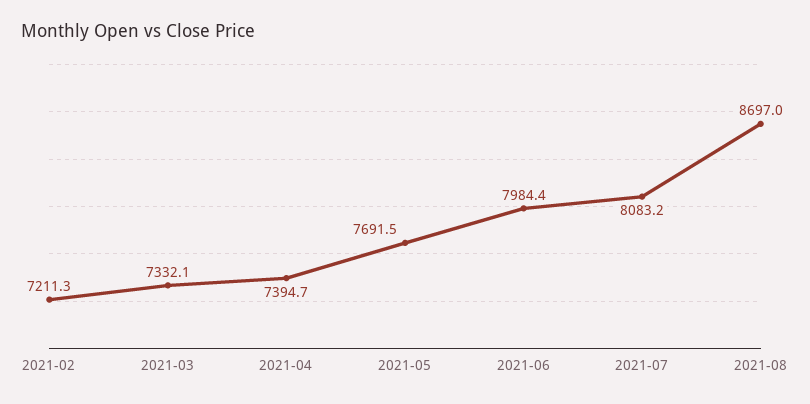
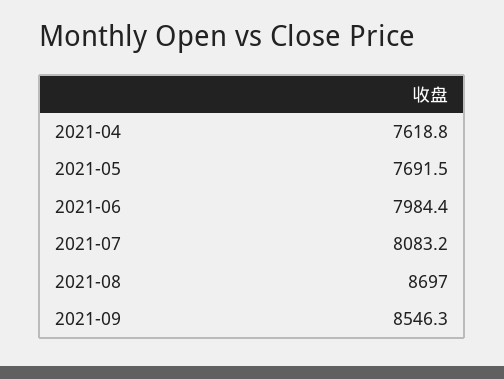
2021-02: 7211.3 -> none
2021-03: 7332.1 -> none
2021-04: 7394.7 -> 7618.8
2021-09: none -> 8546.3

